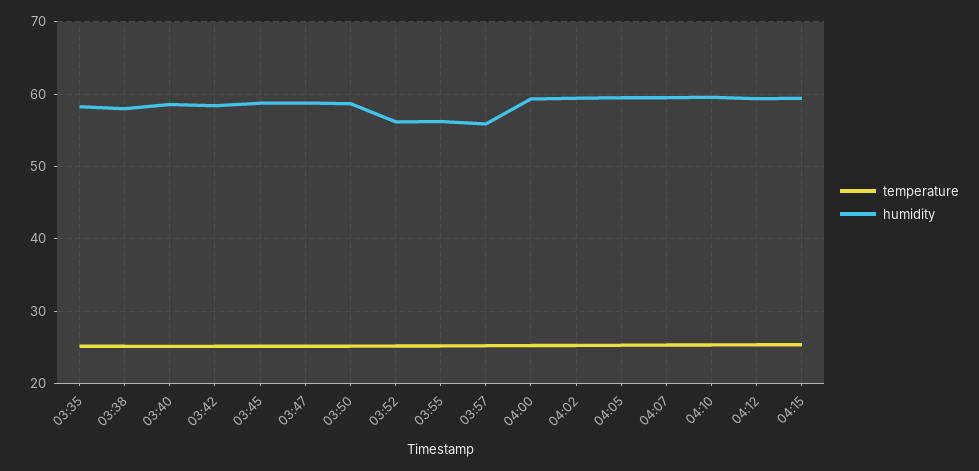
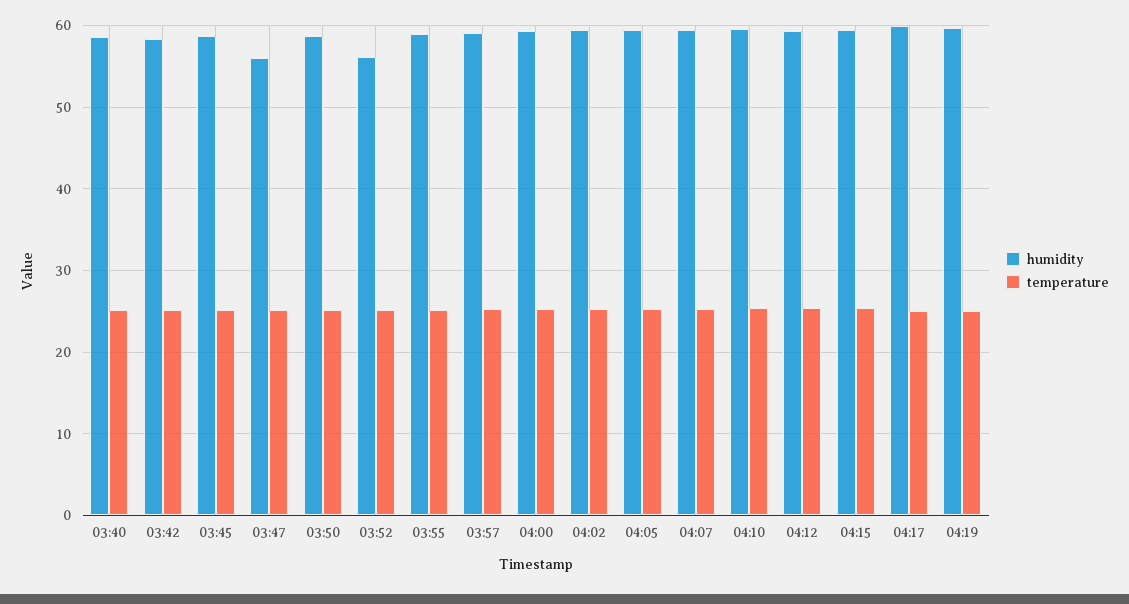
temperature, 03:35: 25 -> none
humidity, 03:35: 58 -> none
temperature, 03:38: 25 -> none
humidity, 03:38: 58 -> none
humidity, 03:47: 59 -> 56
humidity, 03:55: 56 -> 59
humidity, 03:57: 56 -> 59
humidity, 04:17: none -> 60
temperature, 04:17: none -> 25
humidity, 04:19: none -> 60
temperature, 04:19: none -> 25

